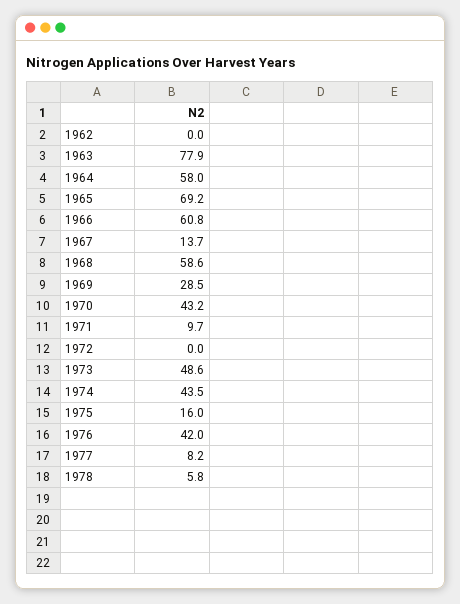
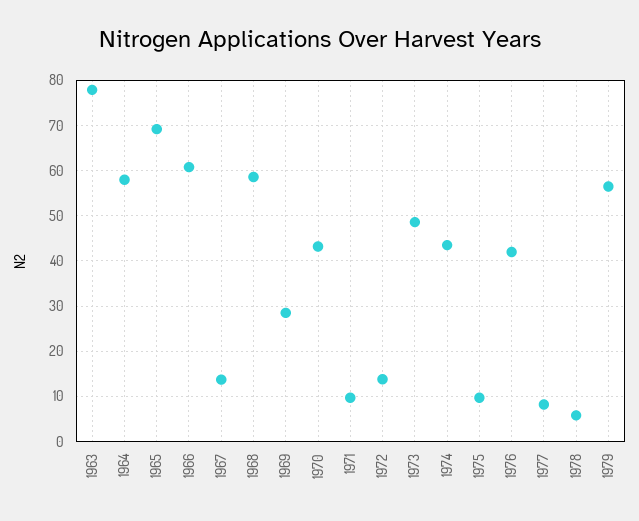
1962: 0 -> none
1972: 0 -> 14
1975: 16 -> 10
1979: none -> 56

